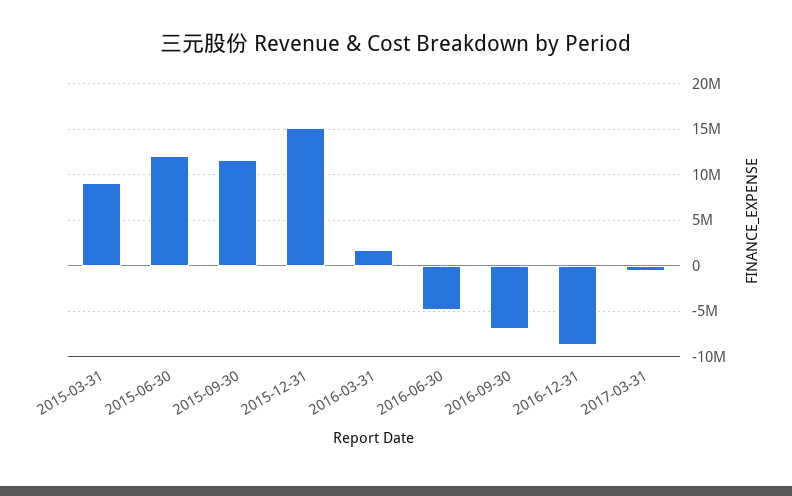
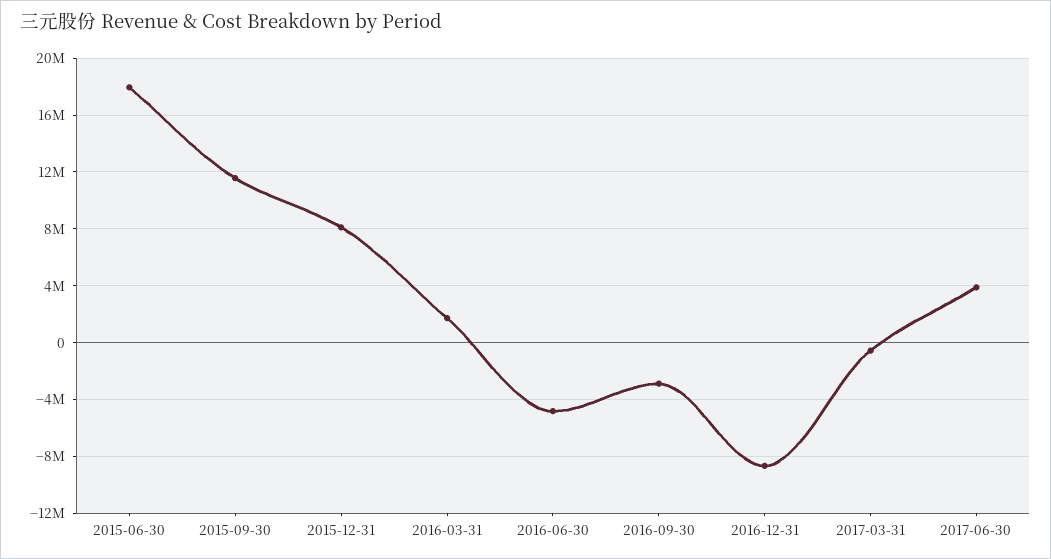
2015-03-31: 9000000 -> none
2015-06-30: 12000000 -> 18000000
2015-12-31: 15000000 -> 8000000
2016-09-30: -7000000 -> -3000000
2017-06-30: none -> 4000000

